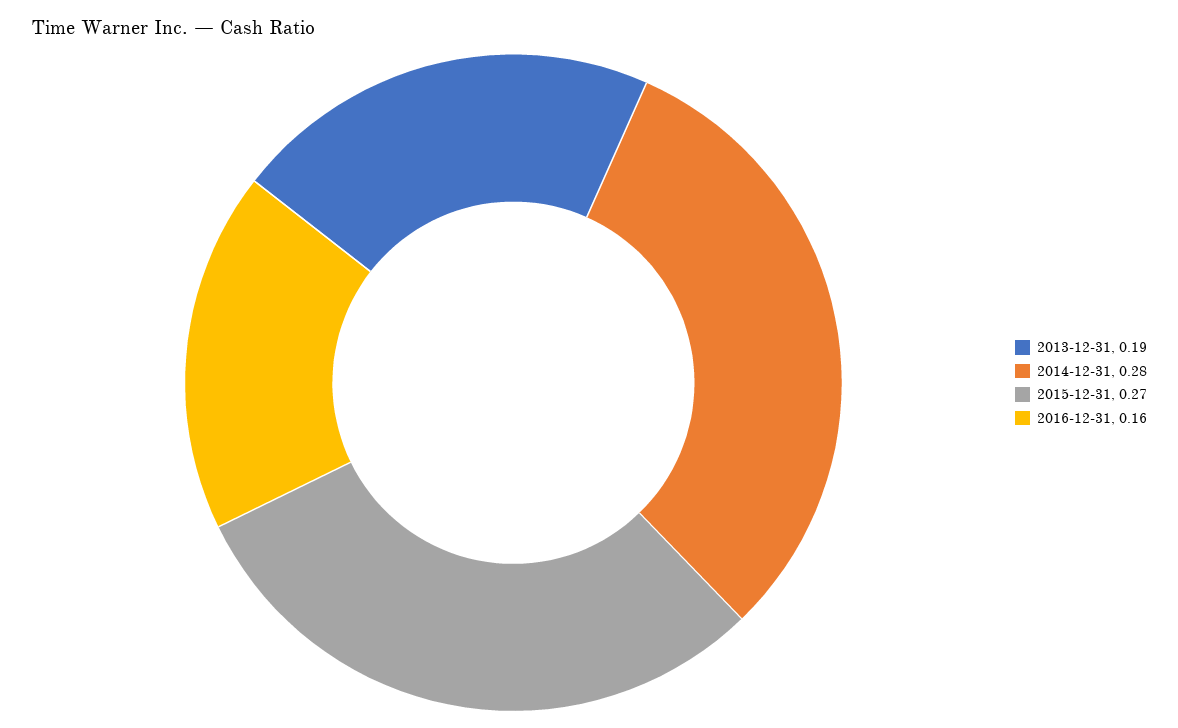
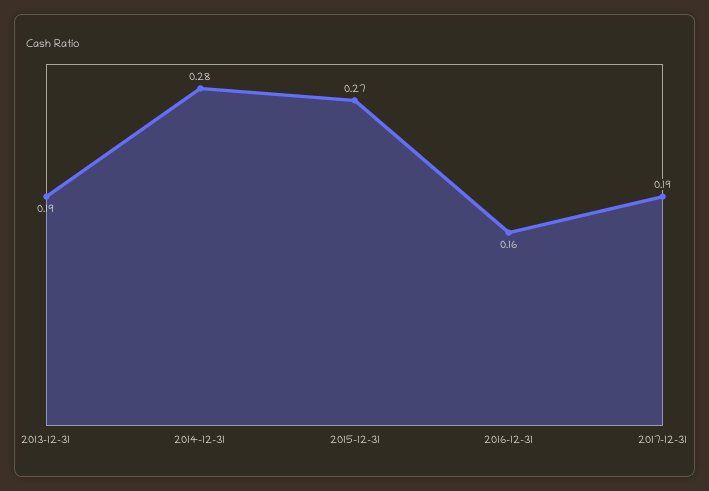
2017-12-31: none -> 0.19

